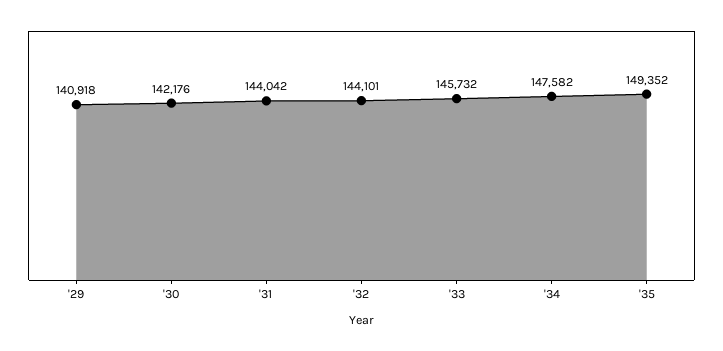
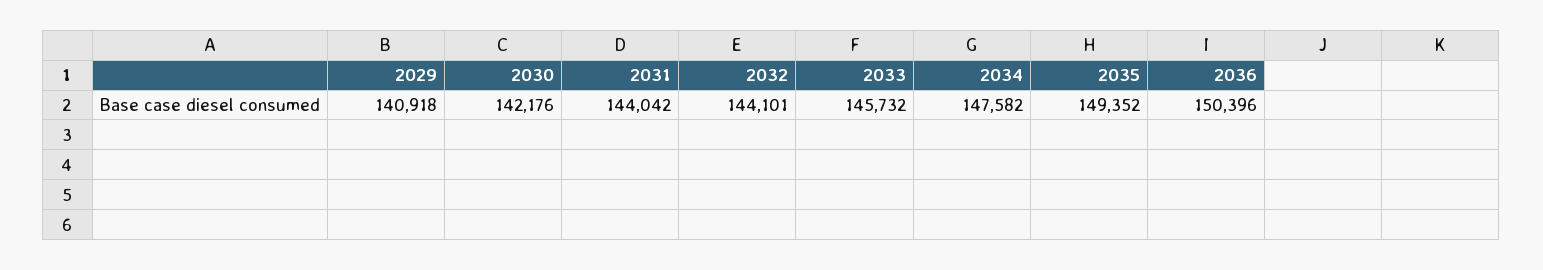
2036: none -> 150396

